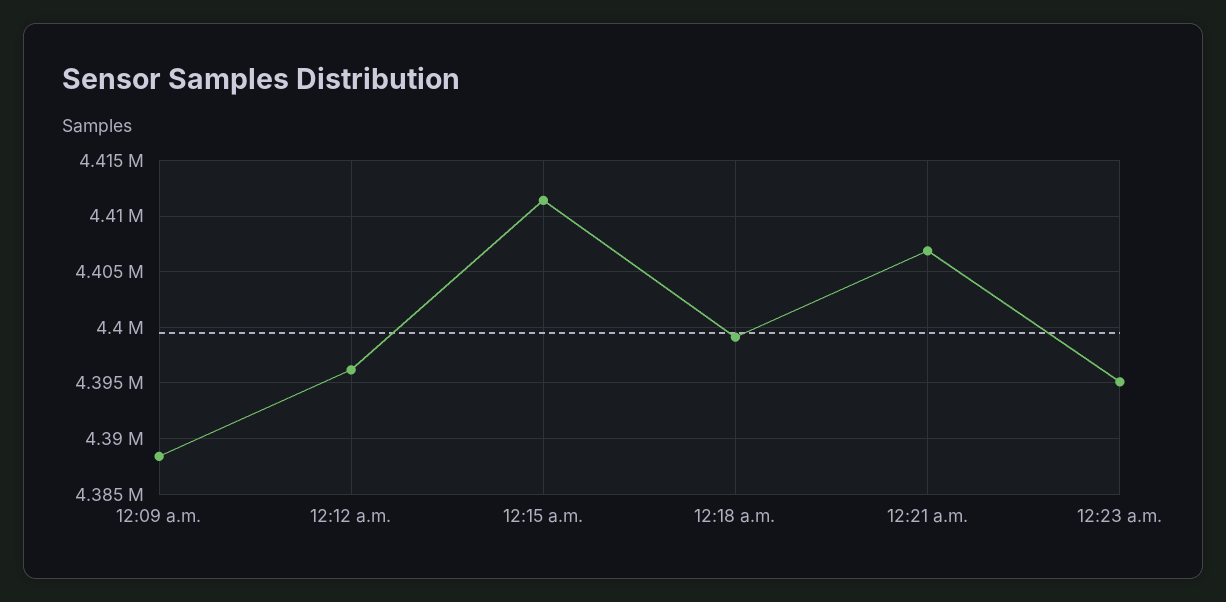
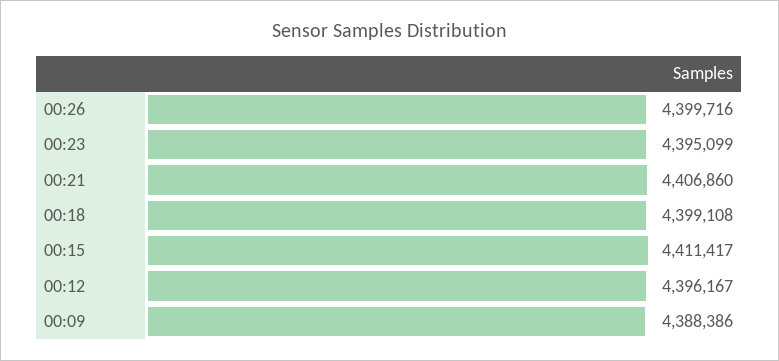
00:26: none -> 4399716

